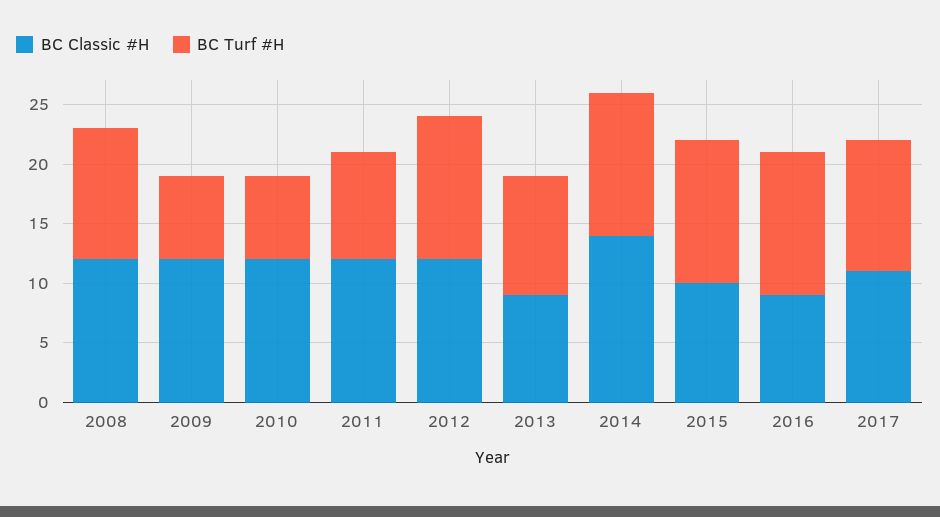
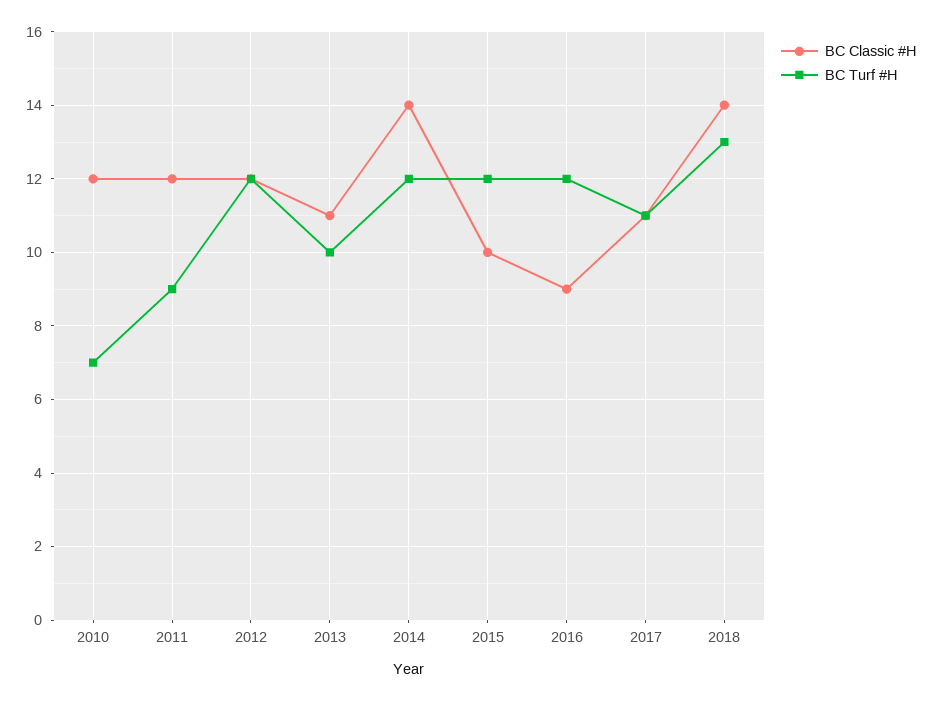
BC Classic #H, 2008: 12 -> none
BC Turf #H, 2008: 11 -> none
BC Classic #H, 2009: 12 -> none
BC Turf #H, 2009: 7 -> none
BC Classic #H, 2013: 9 -> 11
BC Classic #H, 2018: none -> 14
BC Turf #H, 2018: none -> 13

